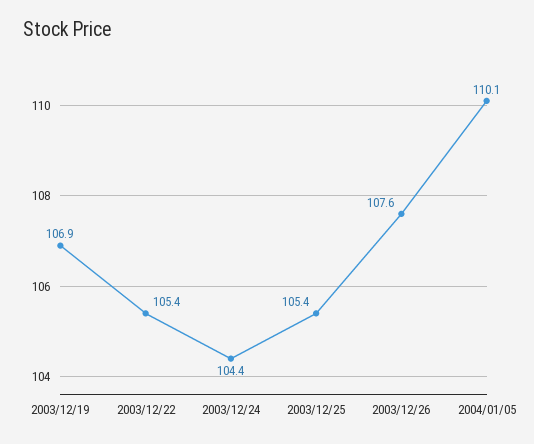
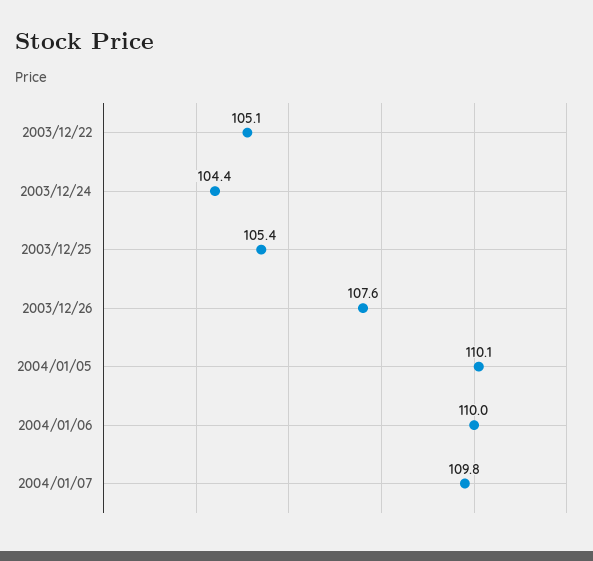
2003/12/19: 106.9 -> none
2003/12/22: 105.4 -> 105.1
2004/01/06: none -> 110
2004/01/07: none -> 109.8

